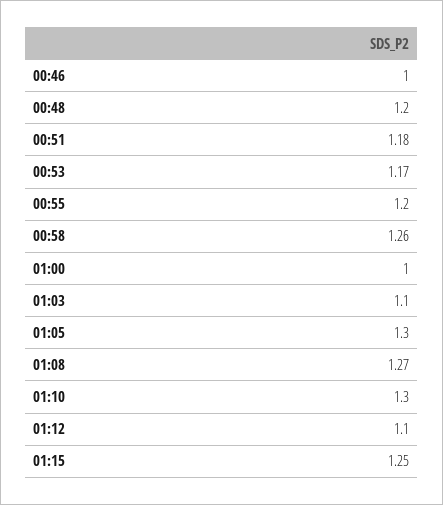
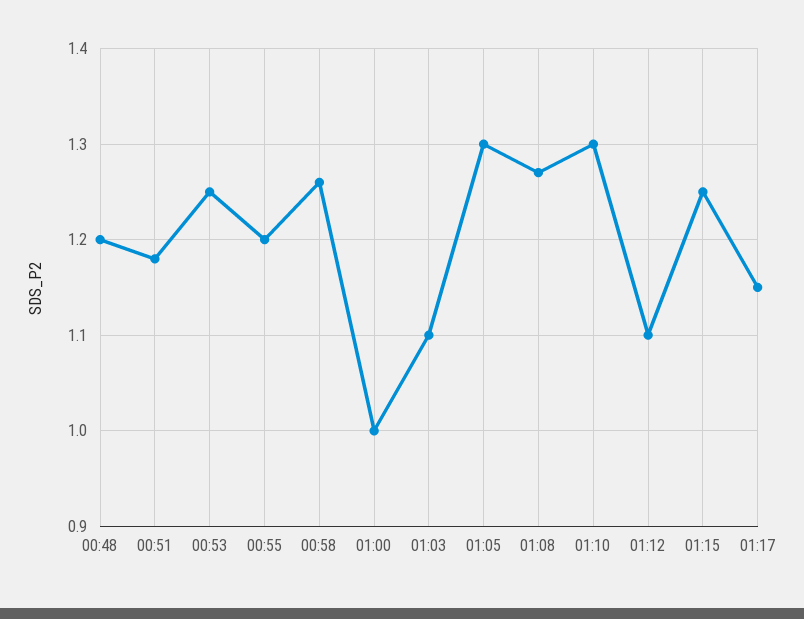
00:46: 1 -> none
00:53: 1.17 -> 1.25
01:17: none -> 1.15

